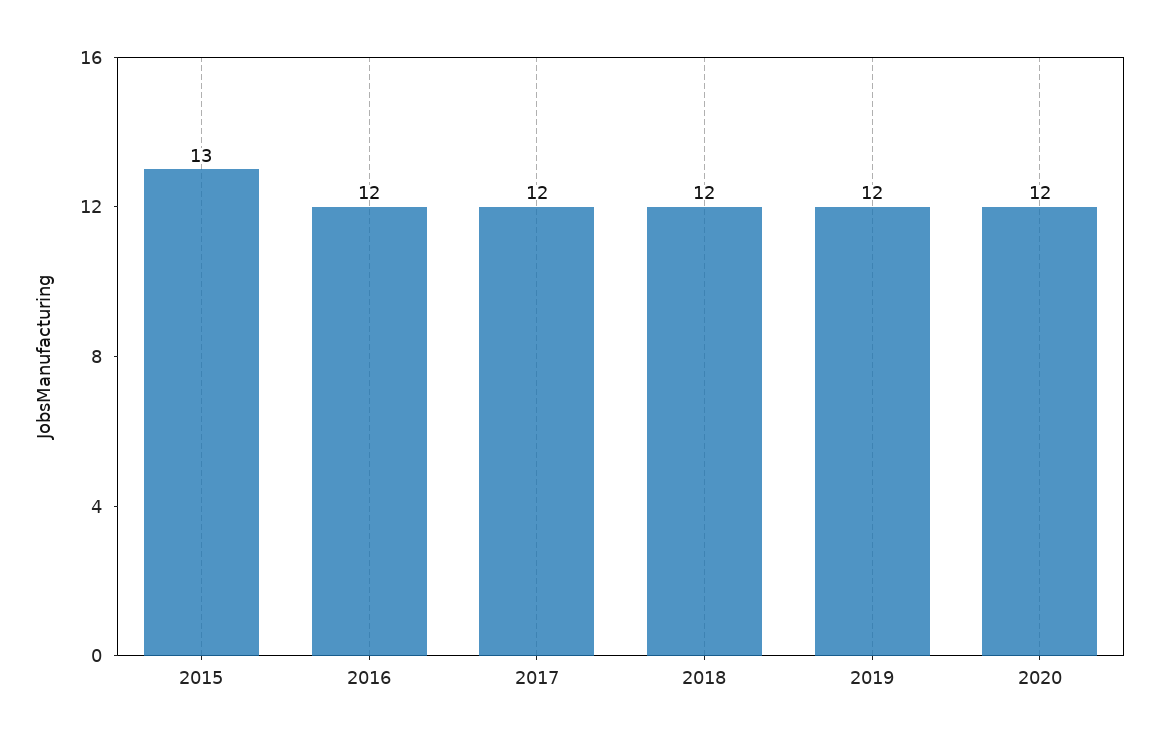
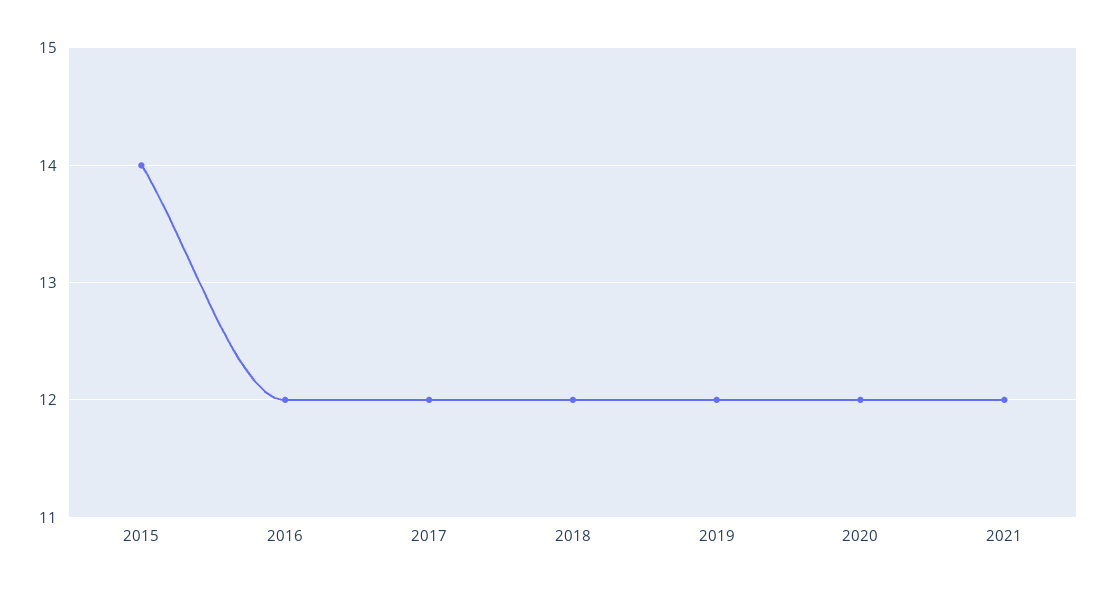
2015: 13 -> 14
2021: none -> 12

